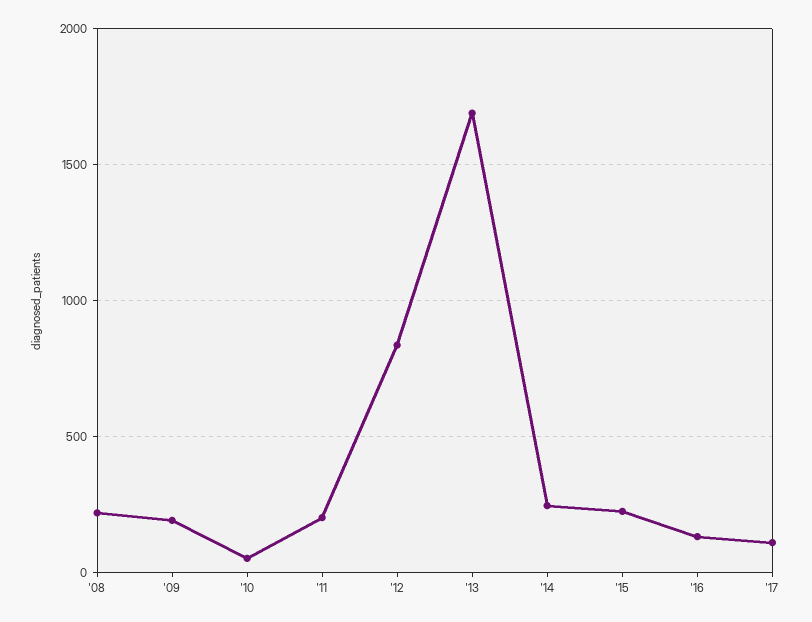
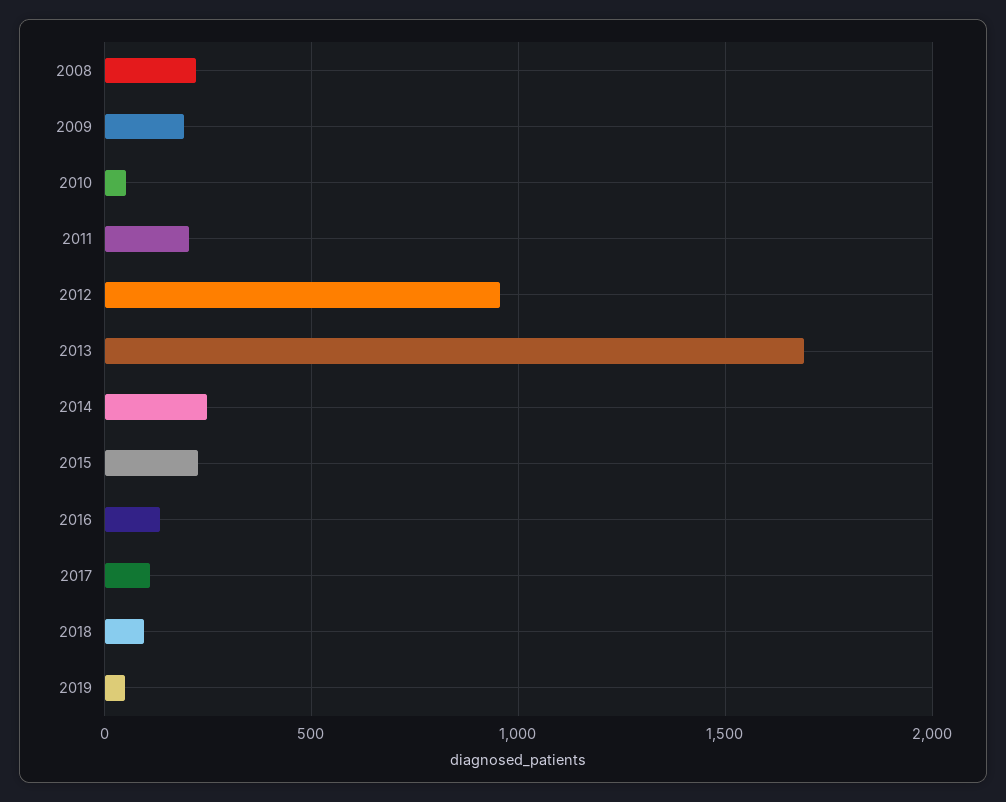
'12: 850 -> 950
2018: none -> 100
2019: none -> 50

